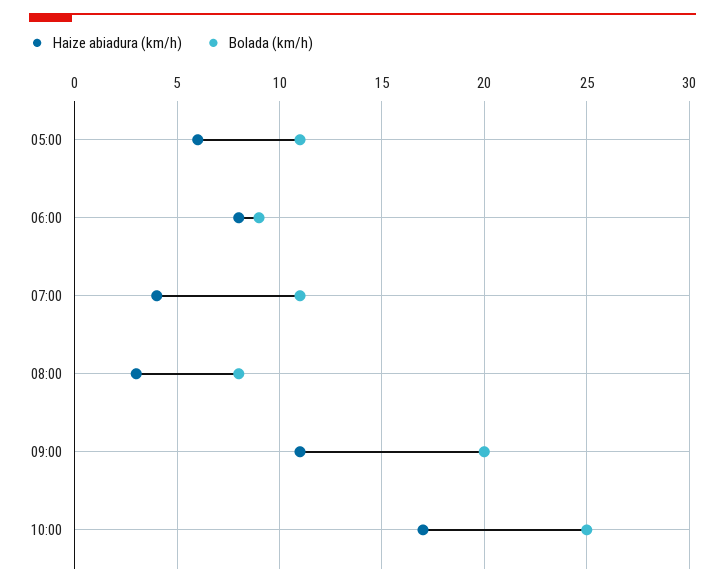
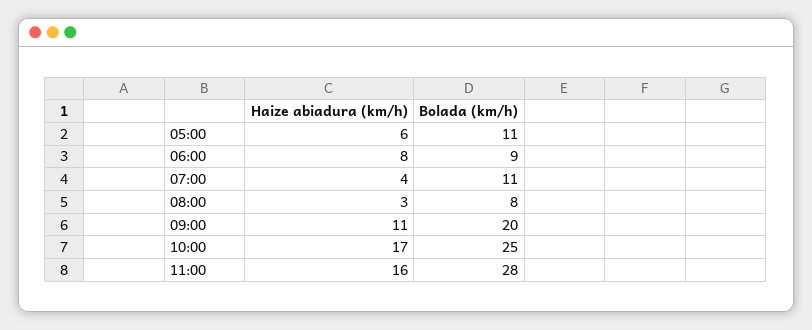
Haize abiadura (km/h), 11:00: none -> 16
Bolada (km/h), 11:00: none -> 28

